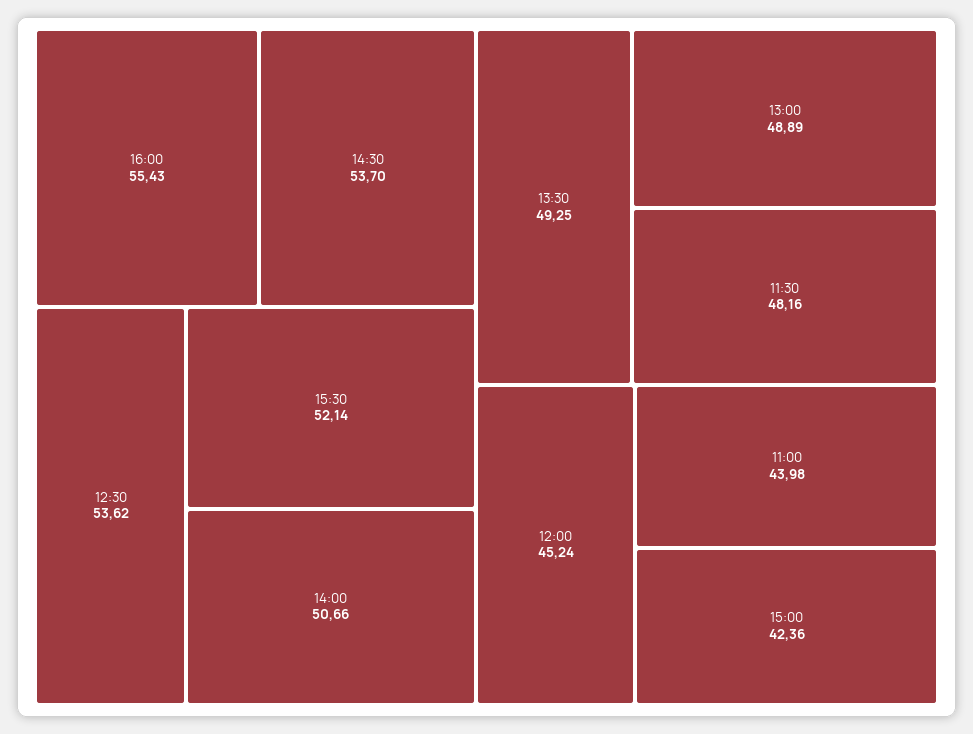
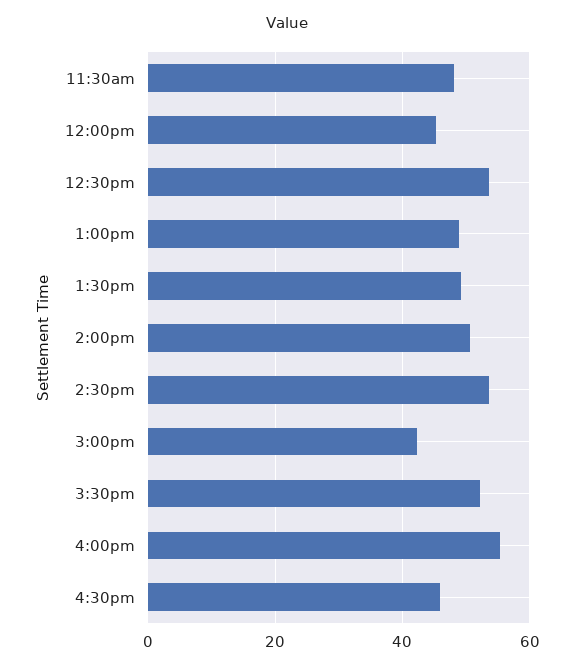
11:00: 43.98 -> none
4:30pm: none -> 46

